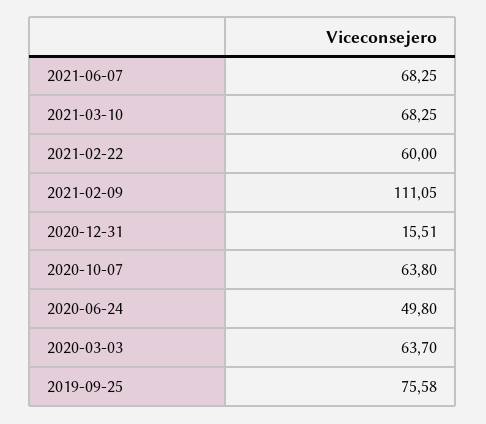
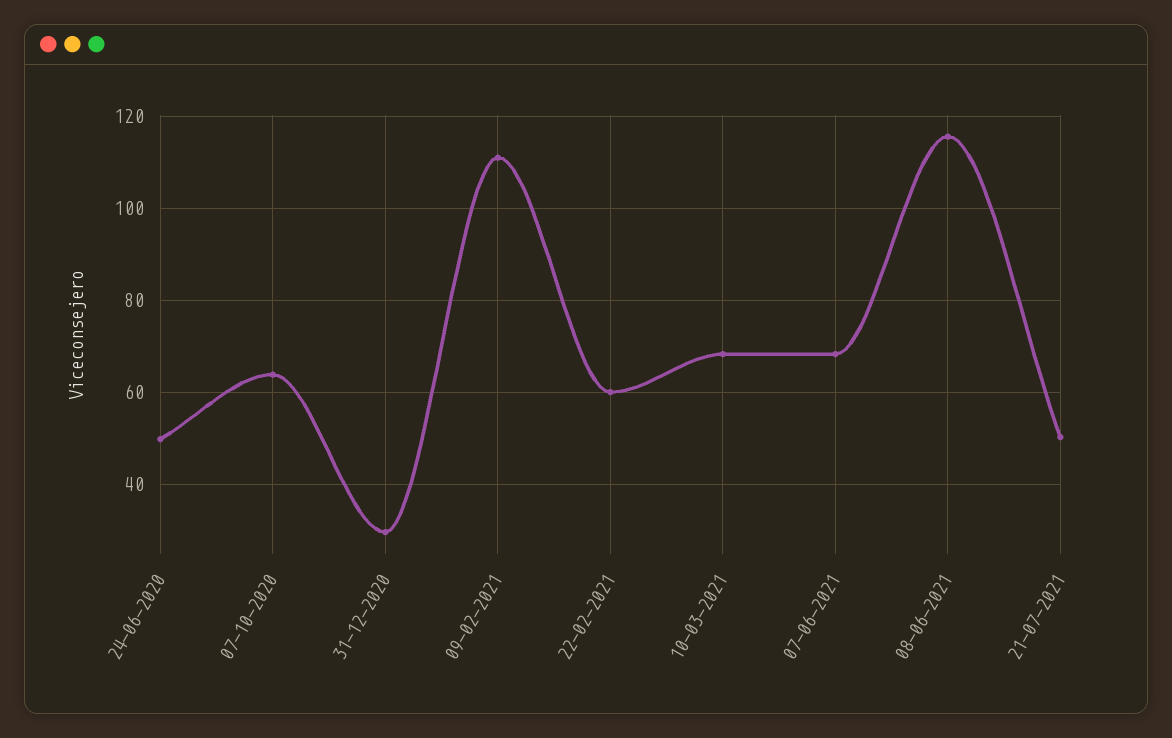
2020-12-31: 15.51 -> 30
2020-03-03: 63.7 -> none
2019-09-25: 75.58 -> none
08-06-2021: none -> 116
21-07-2021: none -> 50

